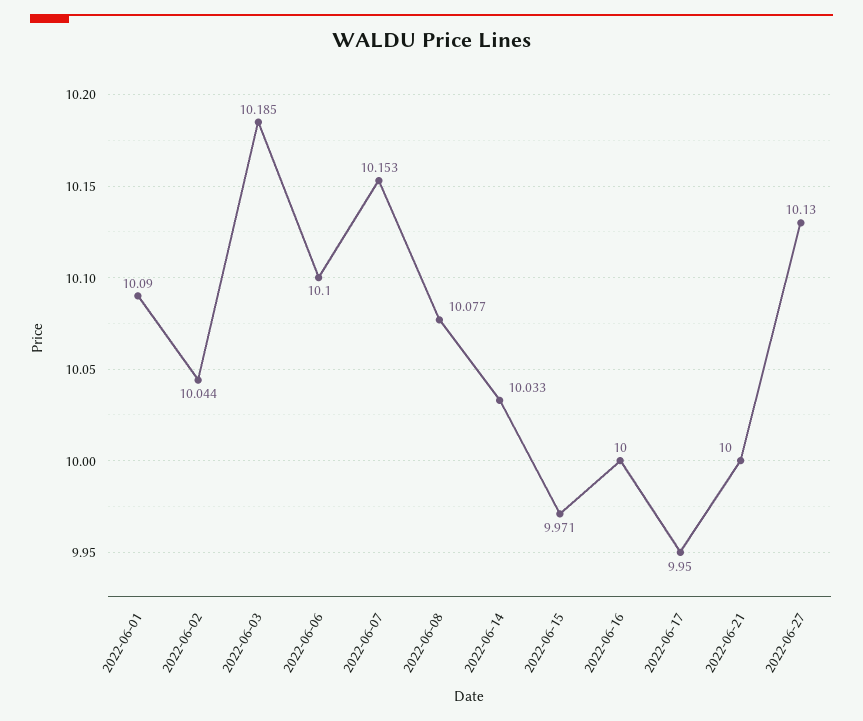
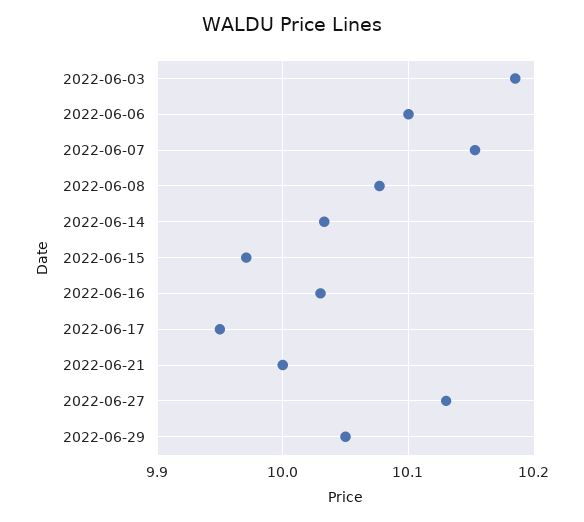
2022-06-01: 10.09 -> none
2022-06-02: 10.044 -> none
2022-06-16: 10 -> 10.03
2022-06-29: none -> 10.05

